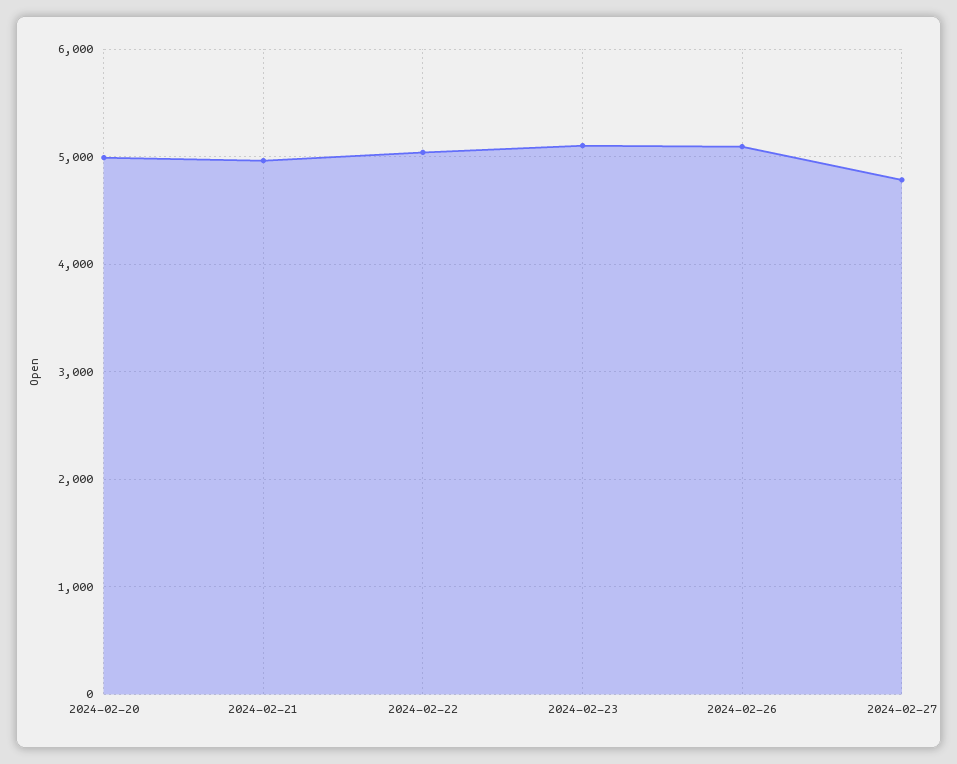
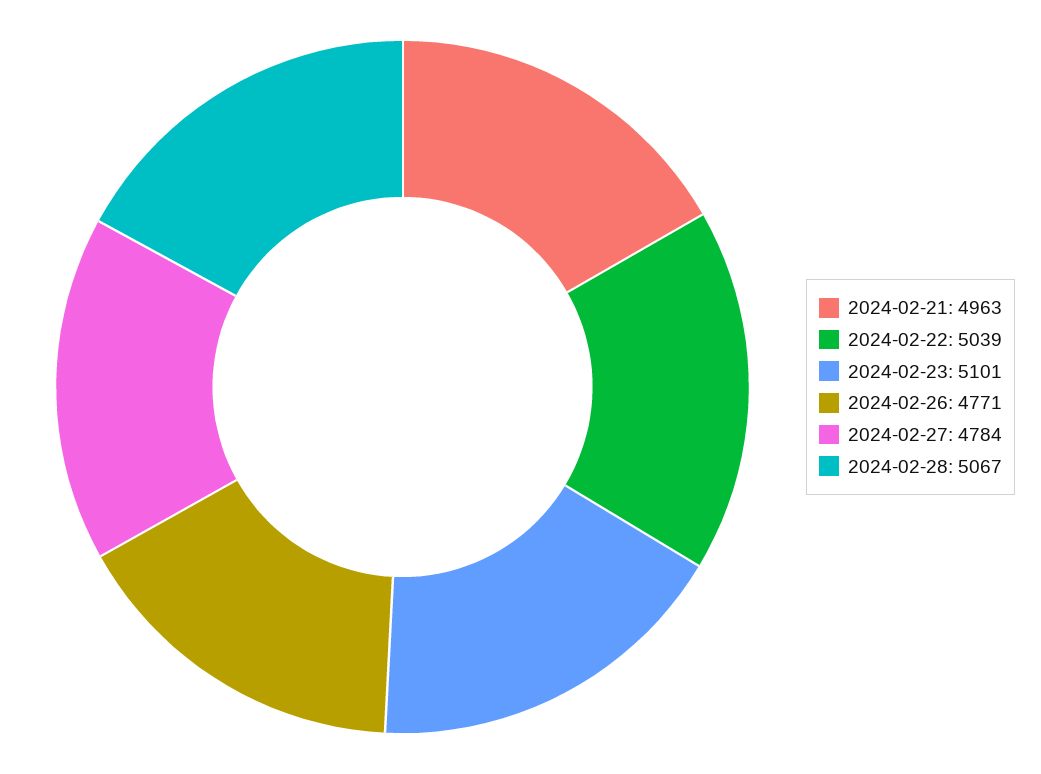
2024-02-20: 5000 -> none
2024-02-26: 5100 -> 4771
2024-02-28: none -> 5067

